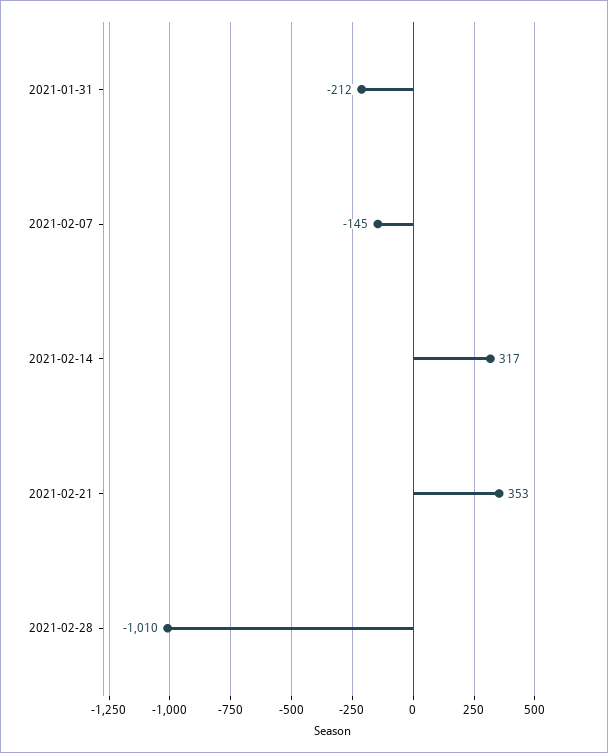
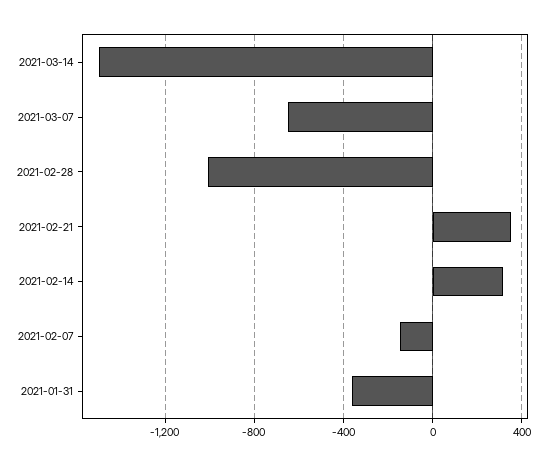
2021-01-31: -212 -> -350
2021-03-14: none -> -1500
2021-03-07: none -> -650

